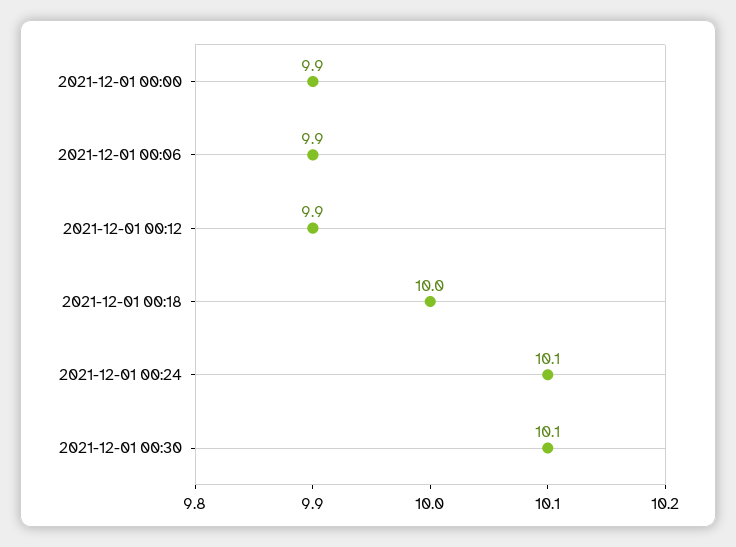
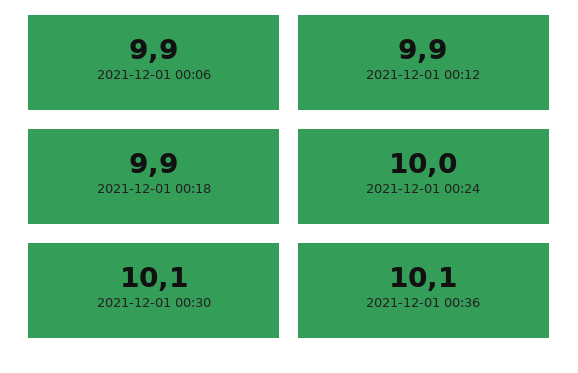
2021-12-01 00:00: 9.9 -> none
2021-12-01 00:18: 10 -> 9.9
2021-12-01 00:24: 10.1 -> 10
2021-12-01 00:36: none -> 10.1

